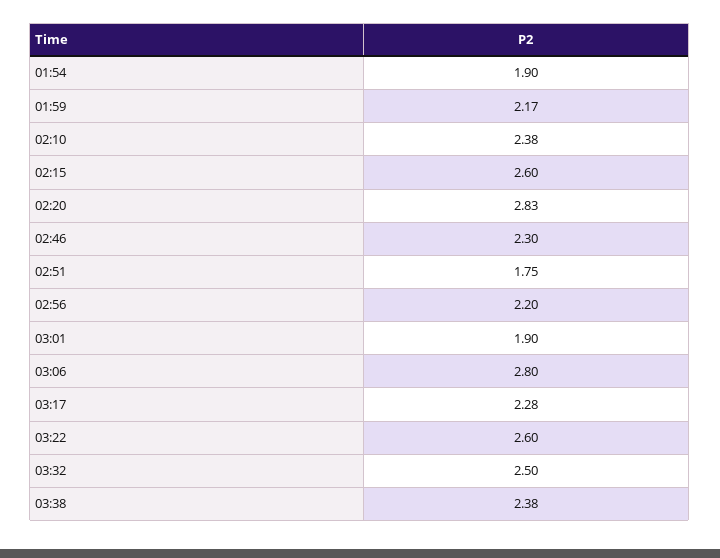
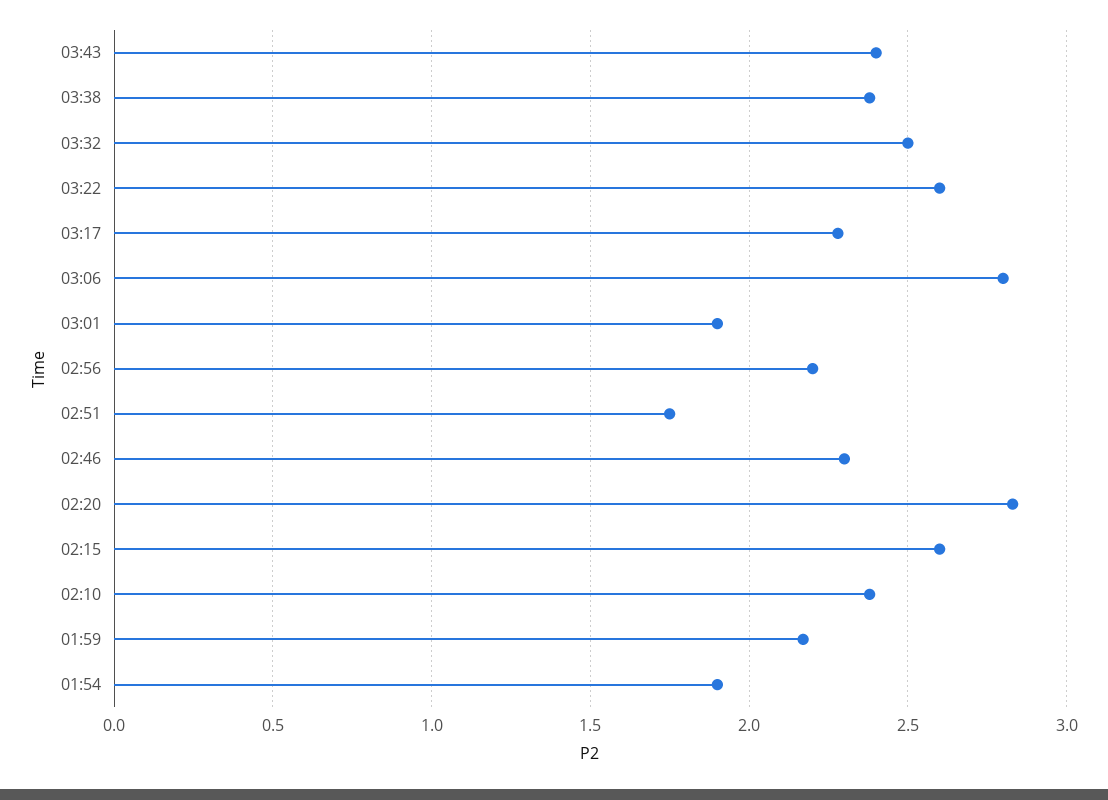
03:43: none -> 2.4

